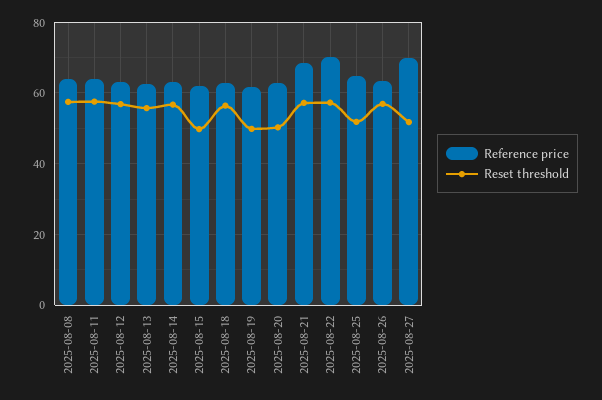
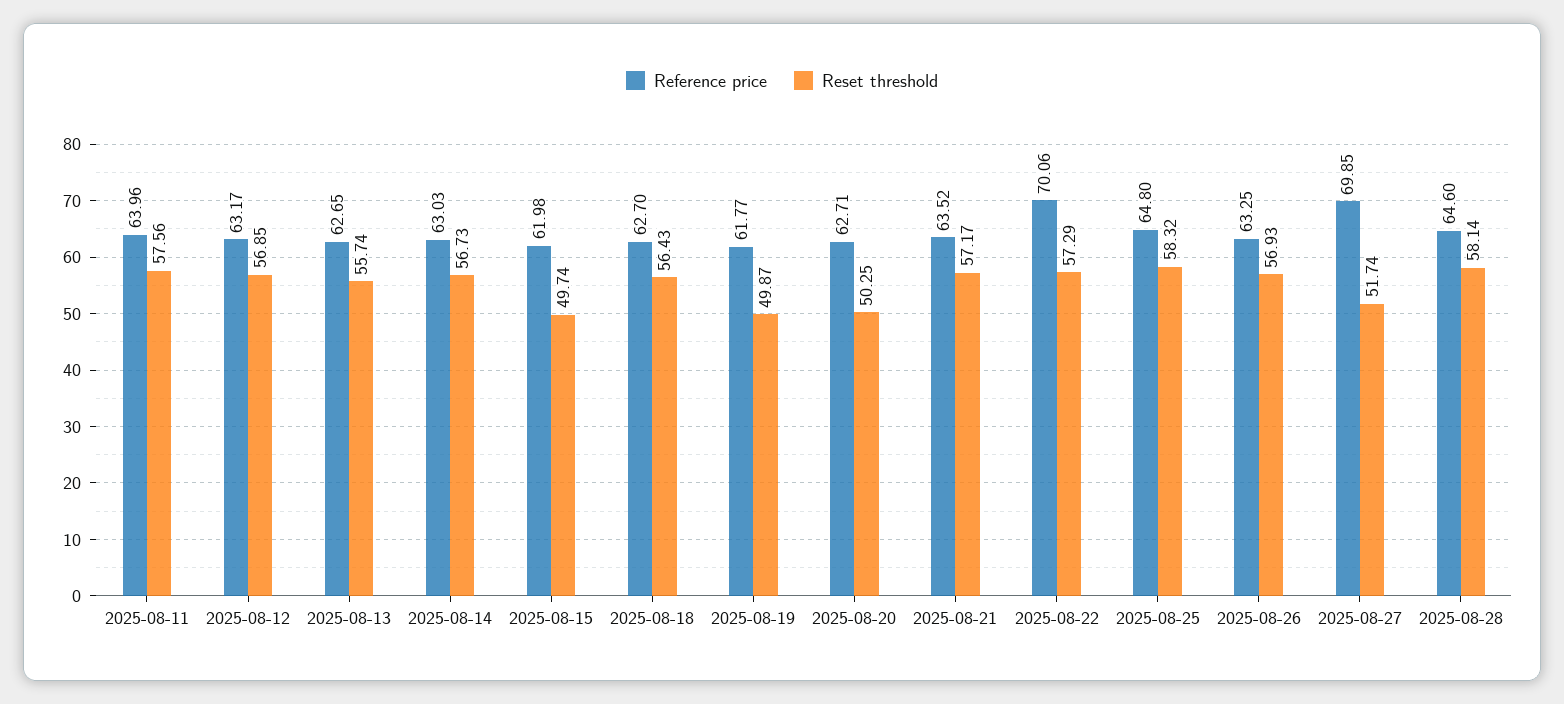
Reference price, 2025-08-08: 64 -> none
Reset threshold, 2025-08-08: 58 -> none
Reference price, 2025-08-21: 68 -> 63.52
Reset threshold, 2025-08-25: 52 -> 58.32
Reference price, 2025-08-28: none -> 64.6
Reset threshold, 2025-08-28: none -> 58.14

